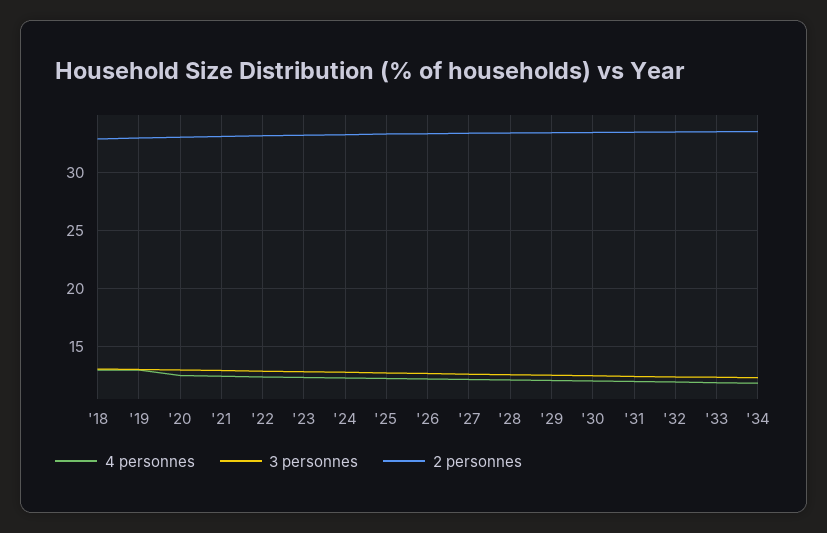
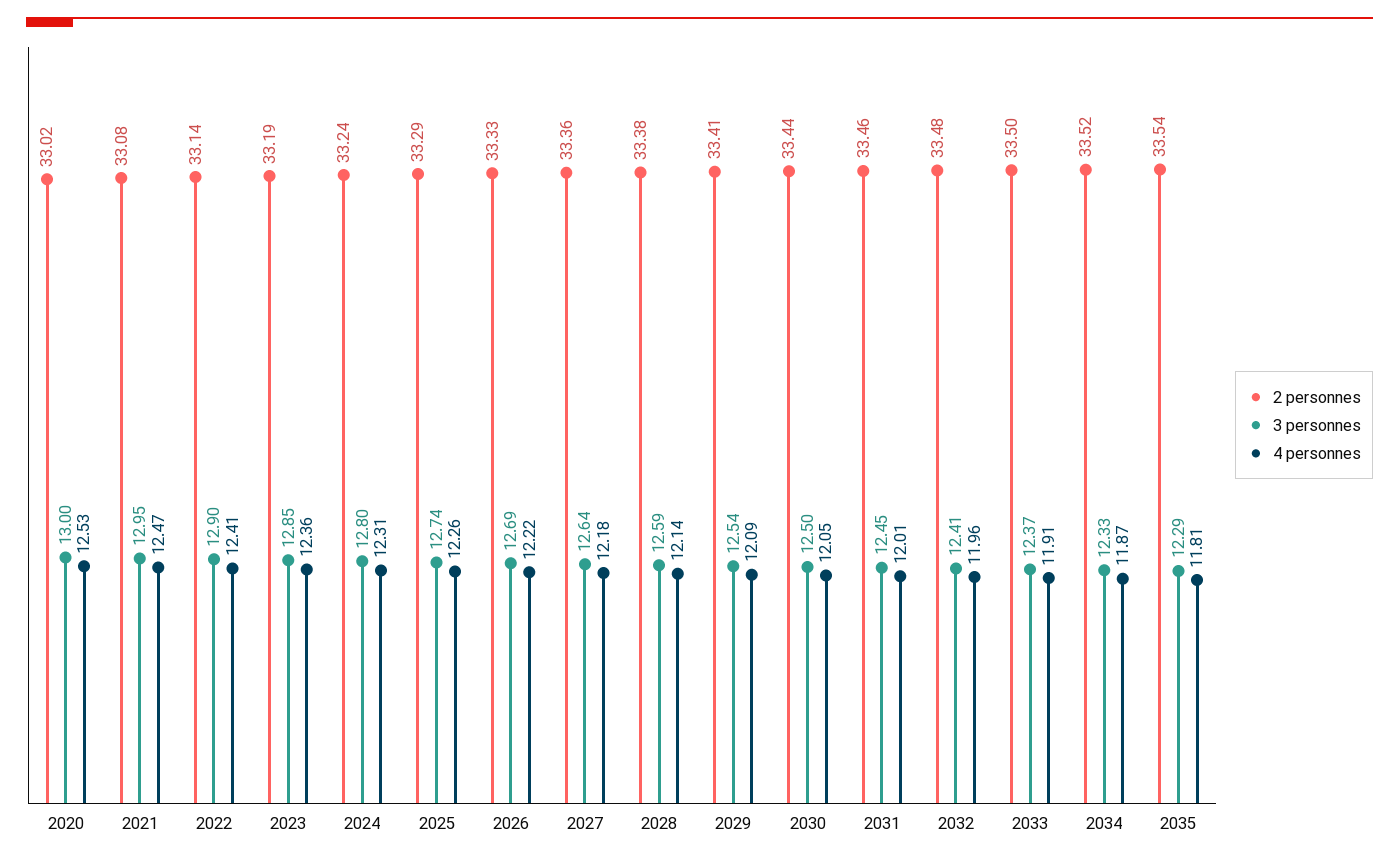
4 personnes, '18: 13 -> none
3 personnes, '18: 13 -> none
2 personnes, '18: 33 -> none
4 personnes, '19: 13 -> none
3 personnes, '19: 13 -> none
2 personnes, '19: 33 -> none
2 personnes, 2035: none -> 33.54
3 personnes, 2035: none -> 12.29
4 personnes, 2035: none -> 11.81

